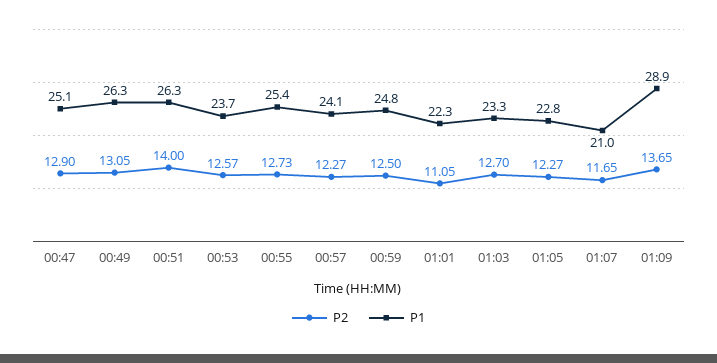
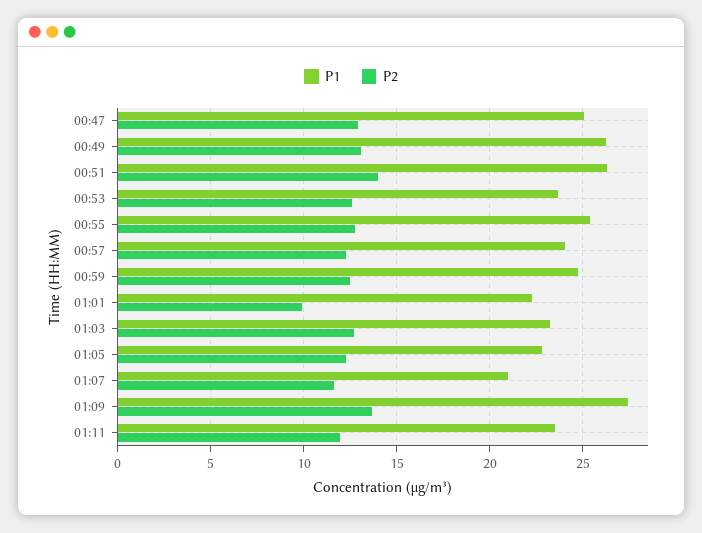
P2, 01:01: 11.05 -> 10
P1, 01:09: 28.9 -> 27.5
P1, 01:11: none -> 23.5
P2, 01:11: none -> 12

